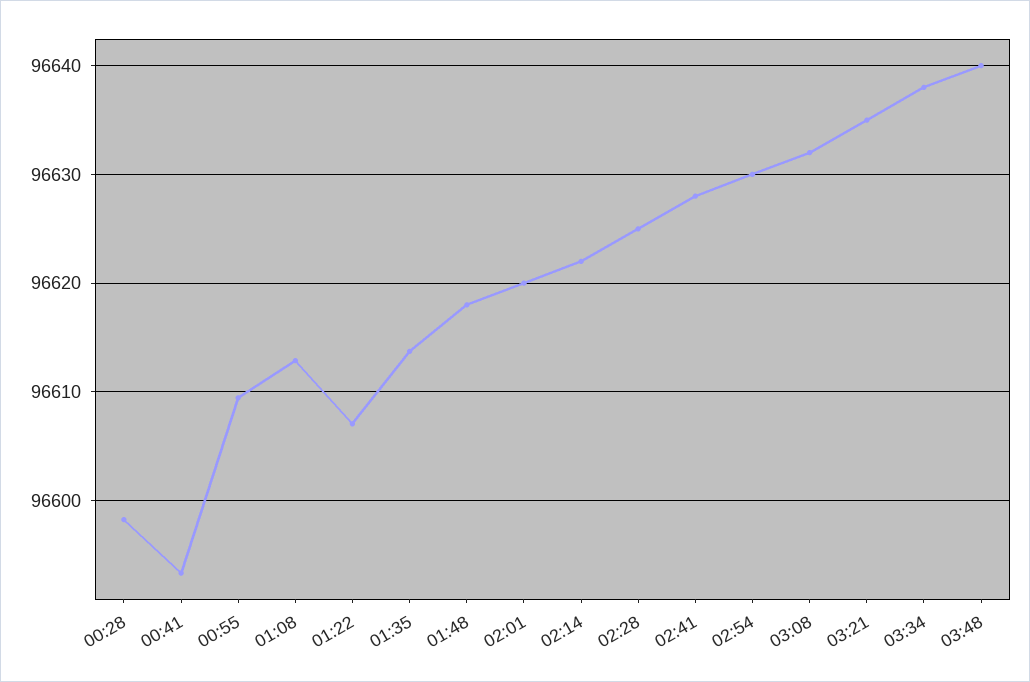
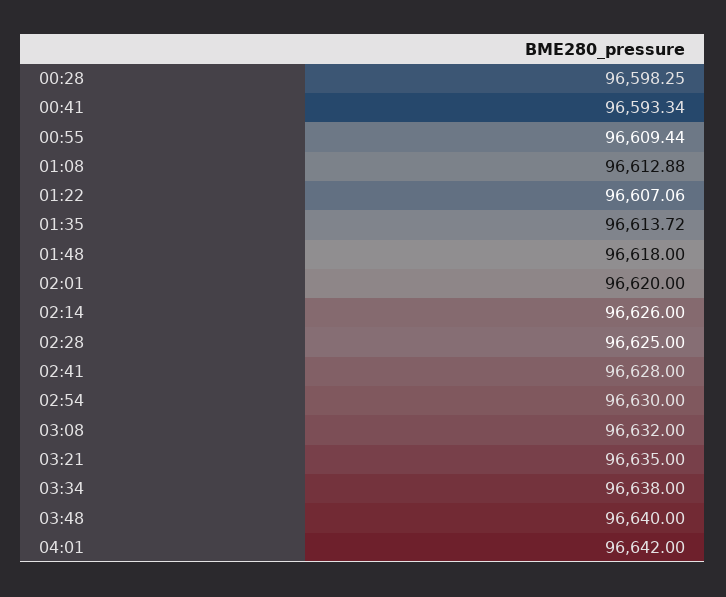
02:14: 96622 -> 96626
04:01: none -> 96642

